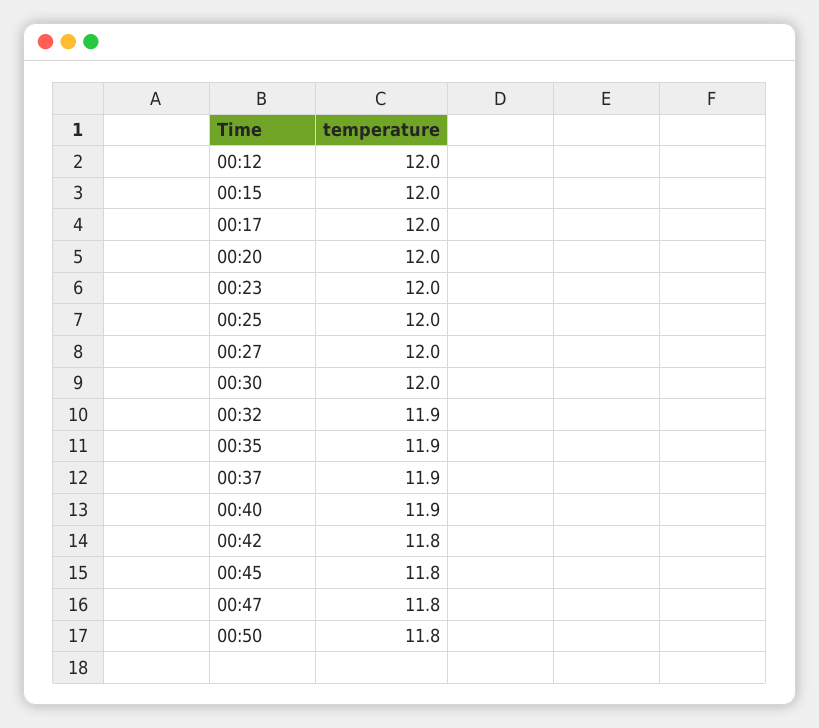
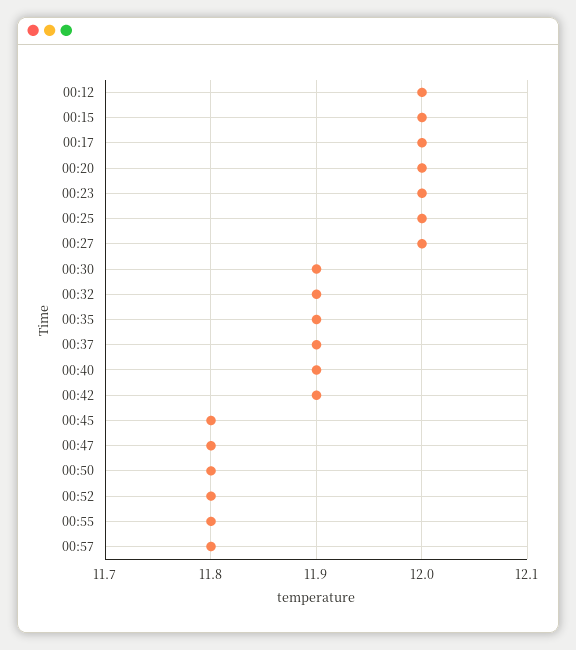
00:30: 12 -> 11.9
00:42: 11.8 -> 11.9
00:52: none -> 11.8
00:55: none -> 11.8
00:57: none -> 11.8

